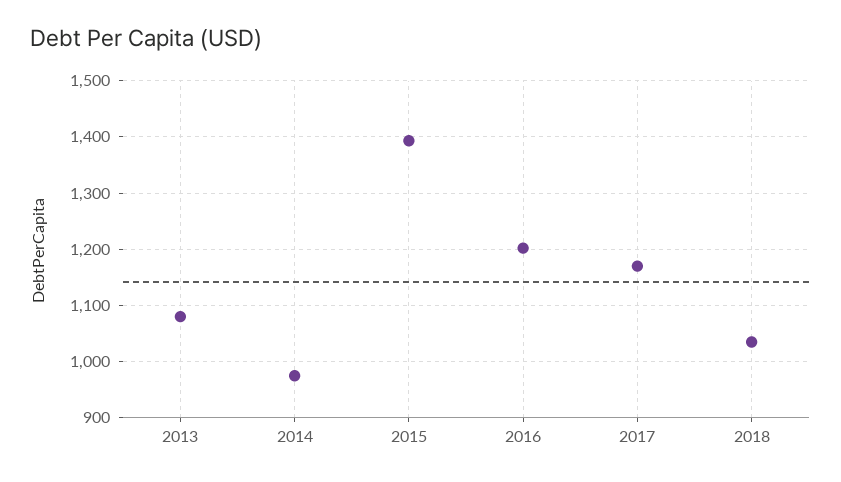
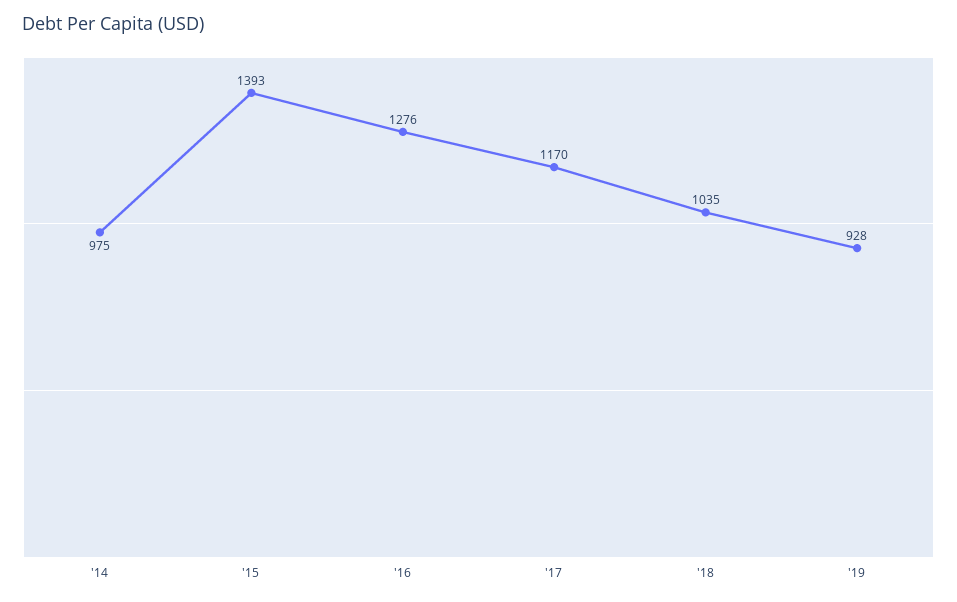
2013: 1080 -> none
2016: 1200 -> 1276
'19: none -> 928

